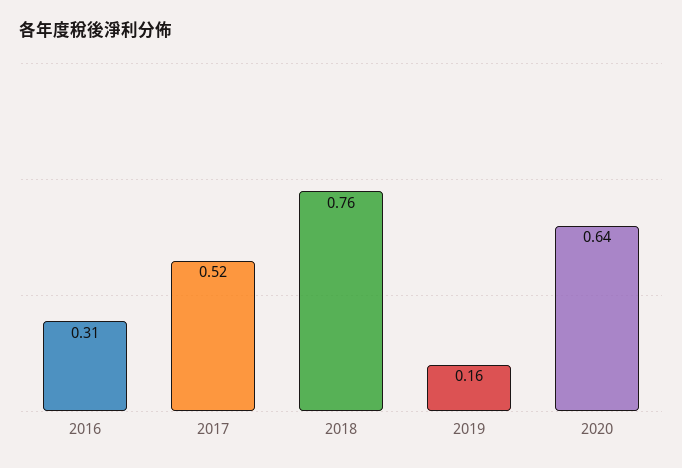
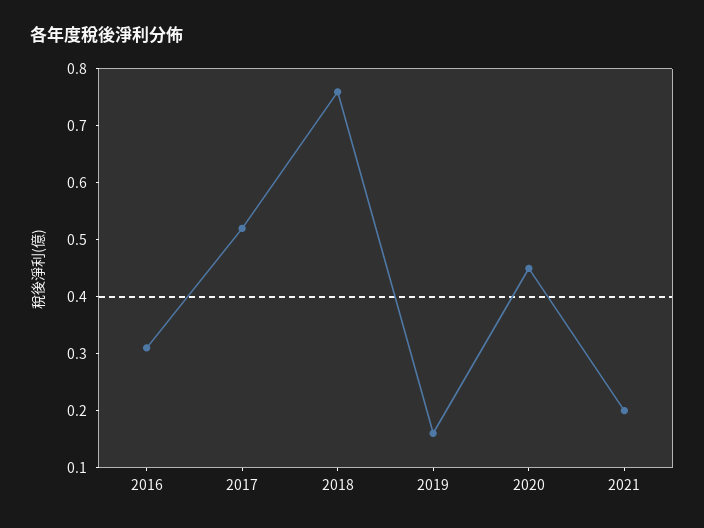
2020: 0.64 -> 0.45
2021: none -> 0.2

